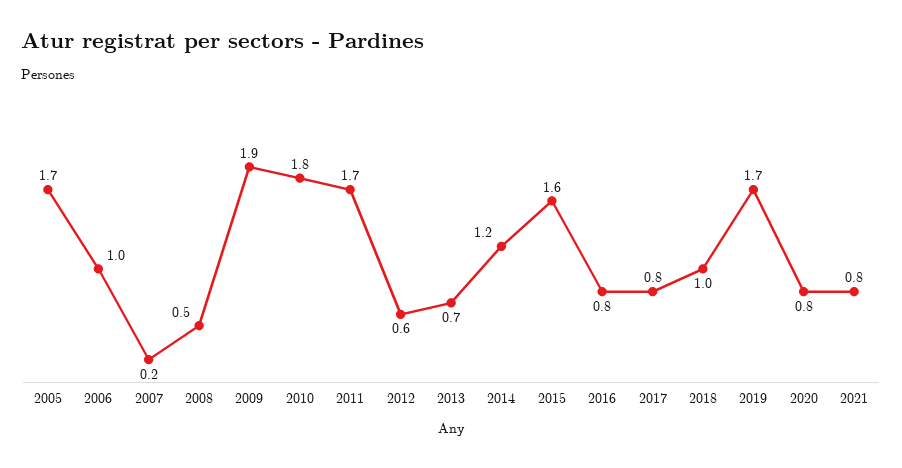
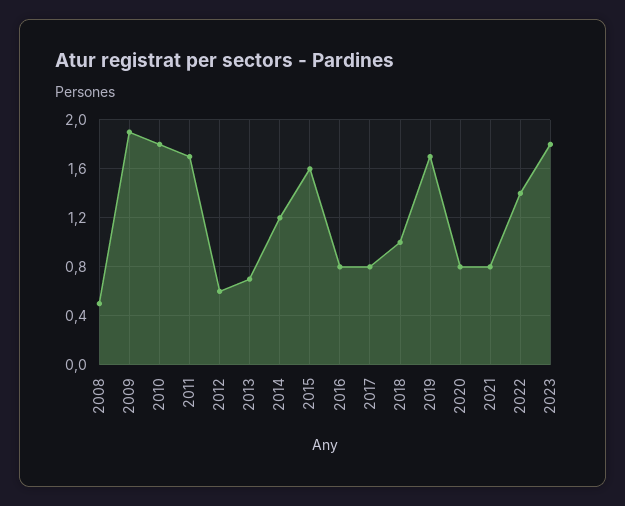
2005: 1.7 -> none
2006: 1 -> none
2007: 0.2 -> none
2022: none -> 1.4
2023: none -> 1.8

